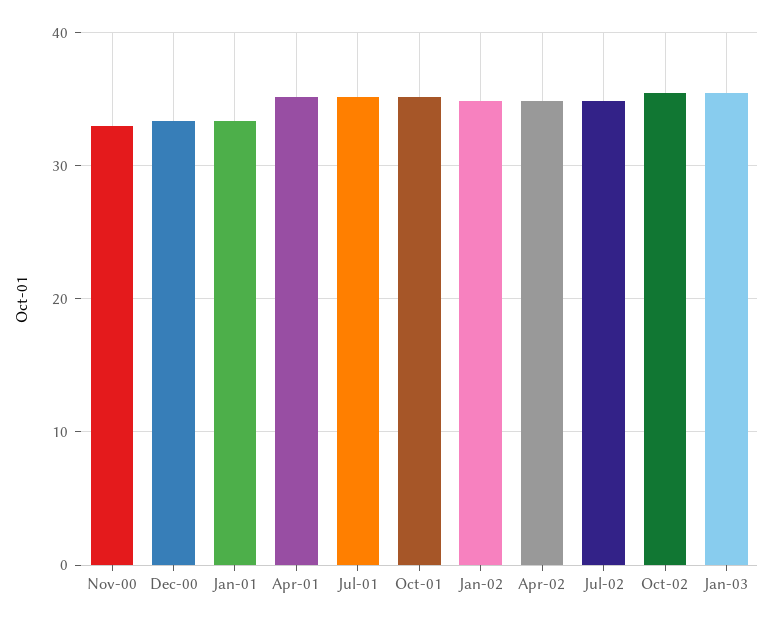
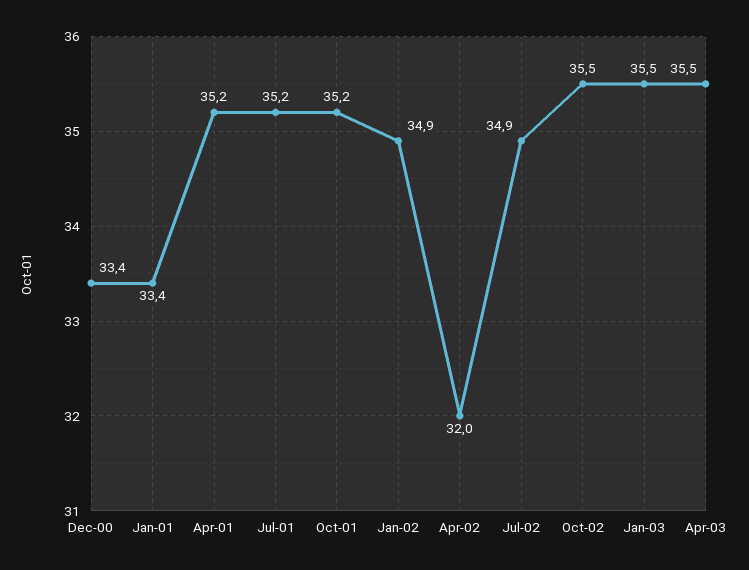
Nov-00: 33 -> none
Apr-02: 35 -> 32
Apr-03: none -> 35.5

